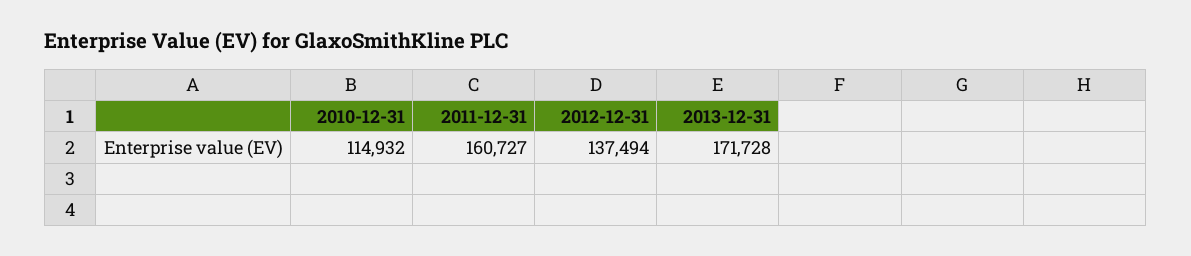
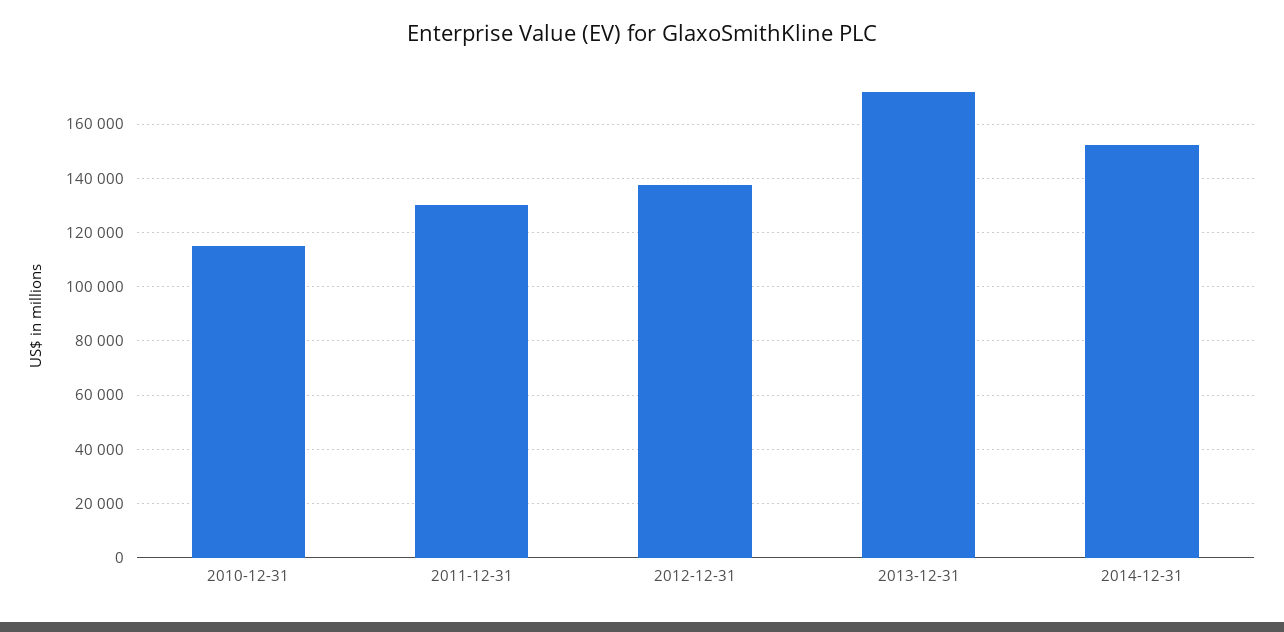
2011-12-31: 160727 -> 130000
2014-12-31: none -> 152500

